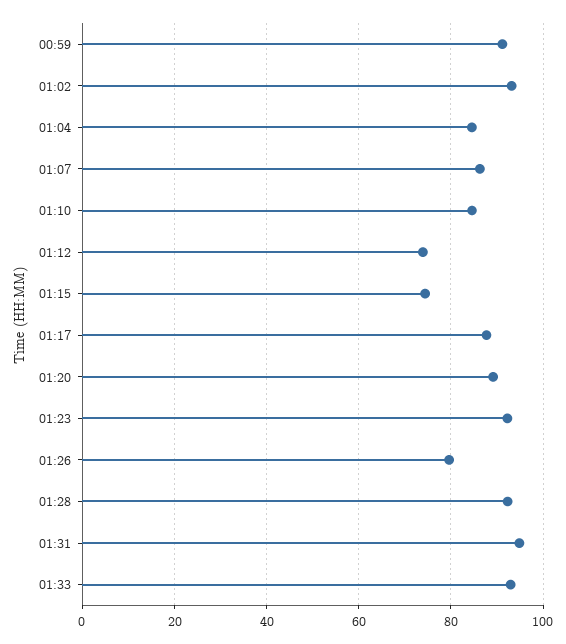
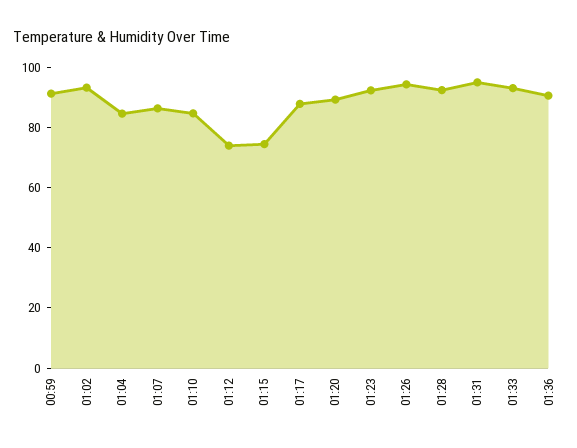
01:26: 80 -> 95
01:36: none -> 90

